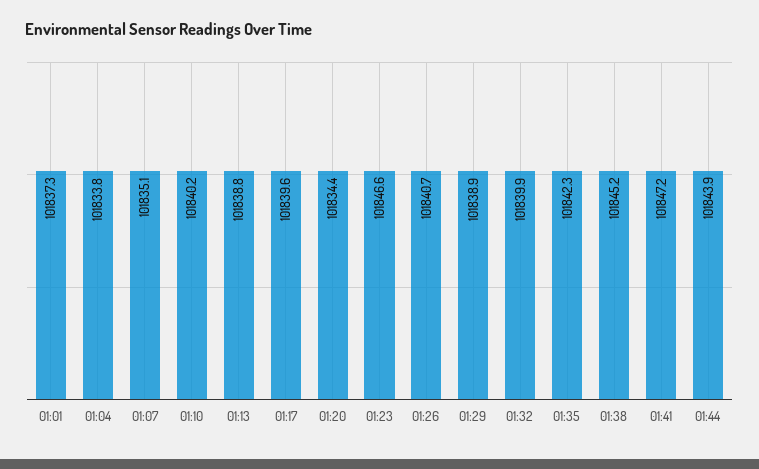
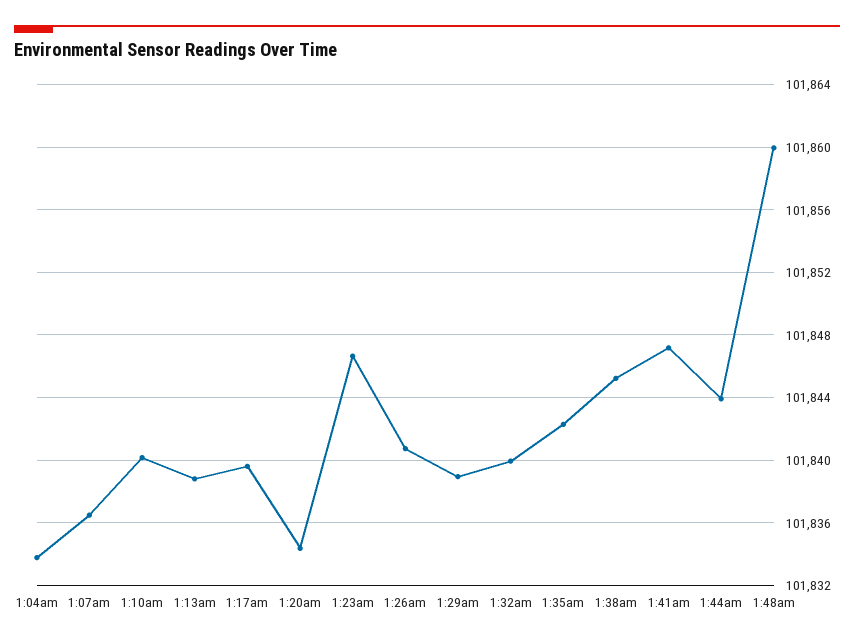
01:01: 101837.3 -> none
01:07: 101835.1 -> 101836.5
1:48am: none -> 101860

